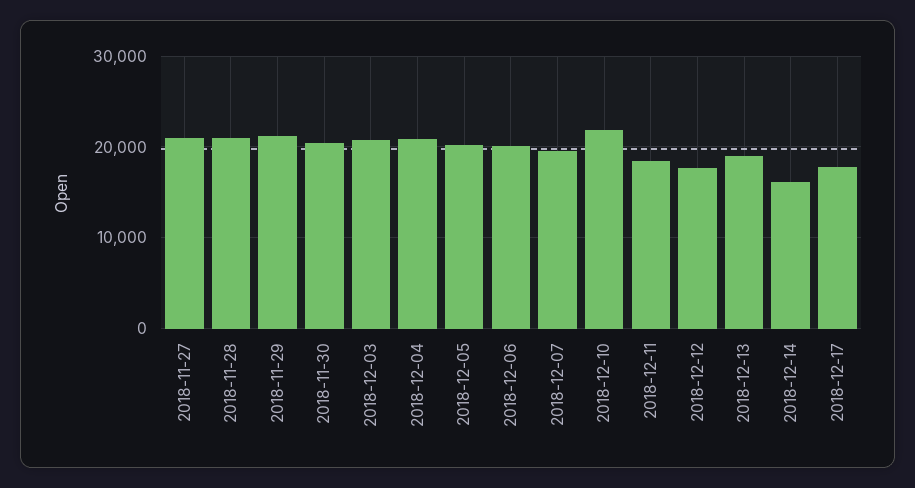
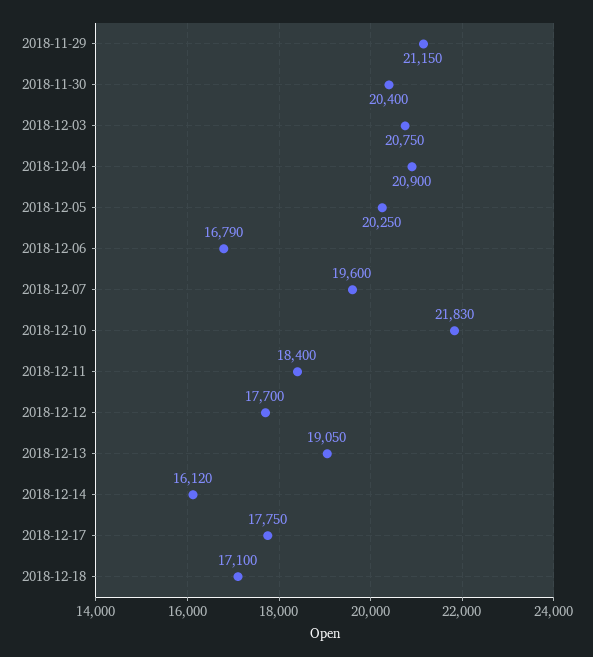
2018-11-27: 21000 -> none
2018-11-28: 21000 -> none
2018-12-06: 20000 -> 16790
2018-12-18: none -> 17100

